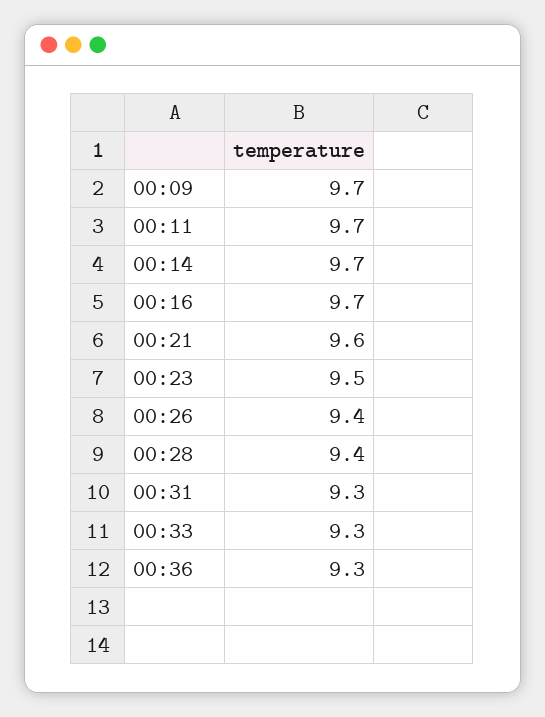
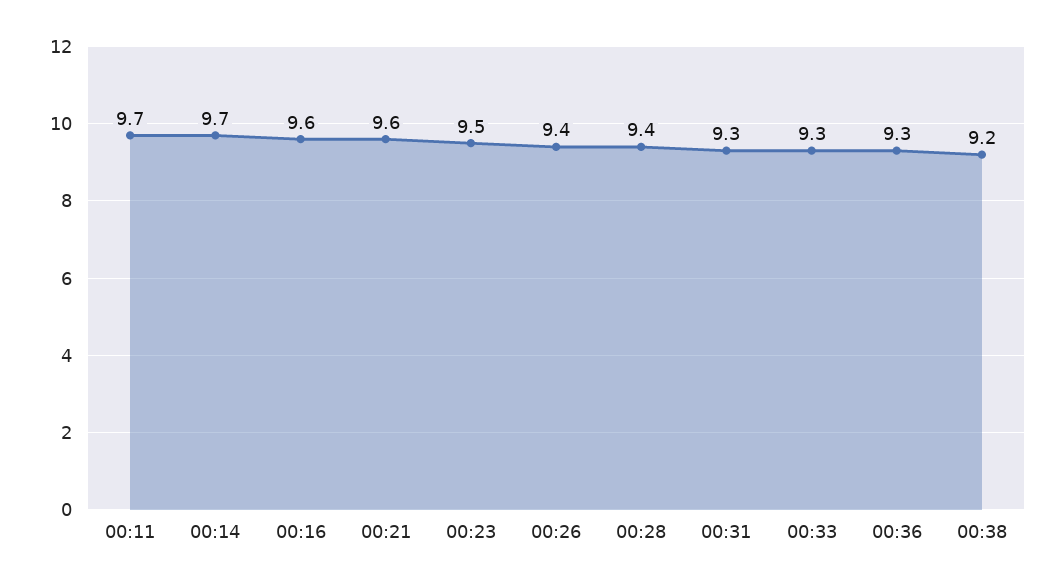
00:09: 9.7 -> none
00:16: 9.7 -> 9.6
00:38: none -> 9.2

